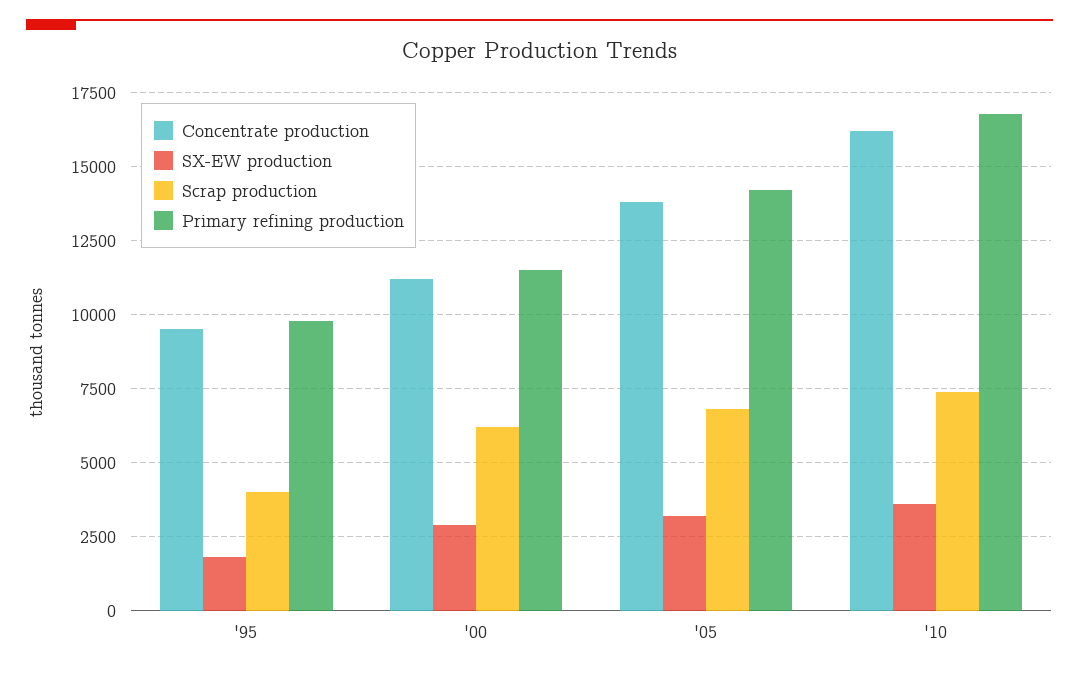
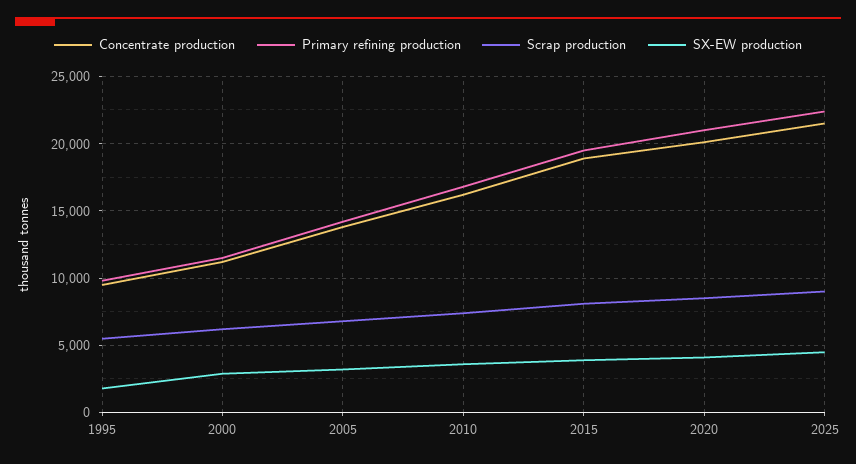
Scrap production, '95: 4000 -> 5500
Concentrate production, 2015: none -> 19000
Primary refining production, 2015: none -> 19500
Scrap production, 2015: none -> 8000
SX-EW production, 2015: none -> 4000
Concentrate production, 2020: none -> 20000
Primary refining production, 2020: none -> 21000
Scrap production, 2020: none -> 8500
SX-EW production, 2020: none -> 4000
Concentrate production, 2025: none -> 21500
Primary refining production, 2025: none -> 22500
Scrap production, 2025: none -> 9000
SX-EW production, 2025: none -> 4500

